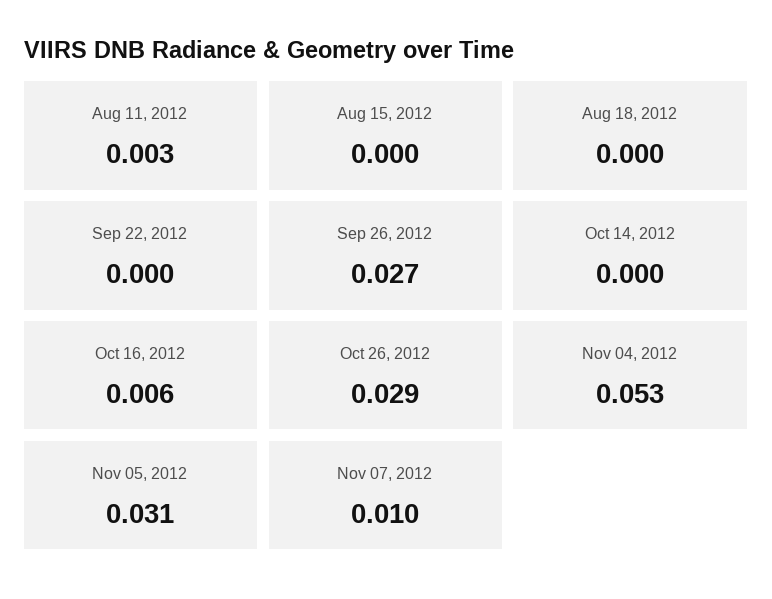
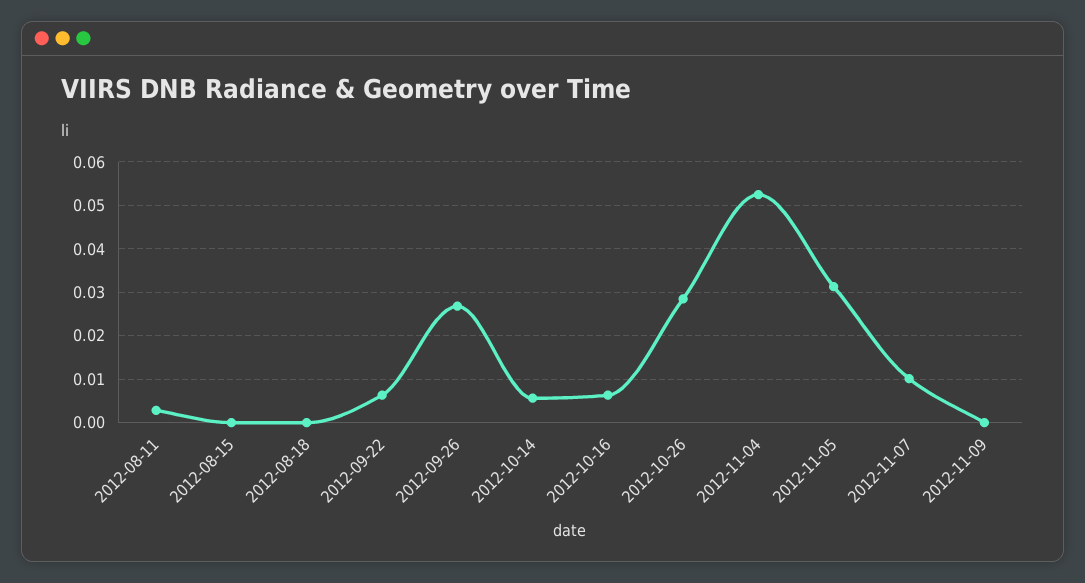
Sep 22, 2012: 0 -> 0.006
Oct 14, 2012: 0 -> 0.006
2012-11-09: none -> 0

